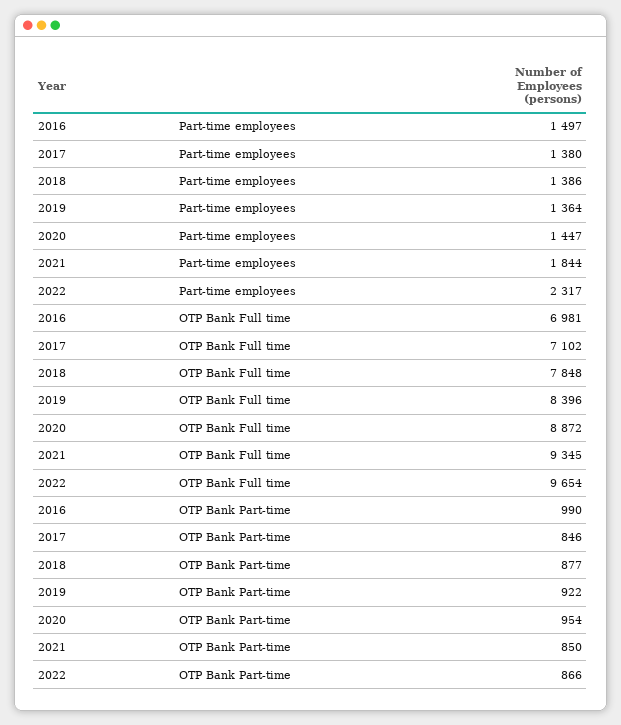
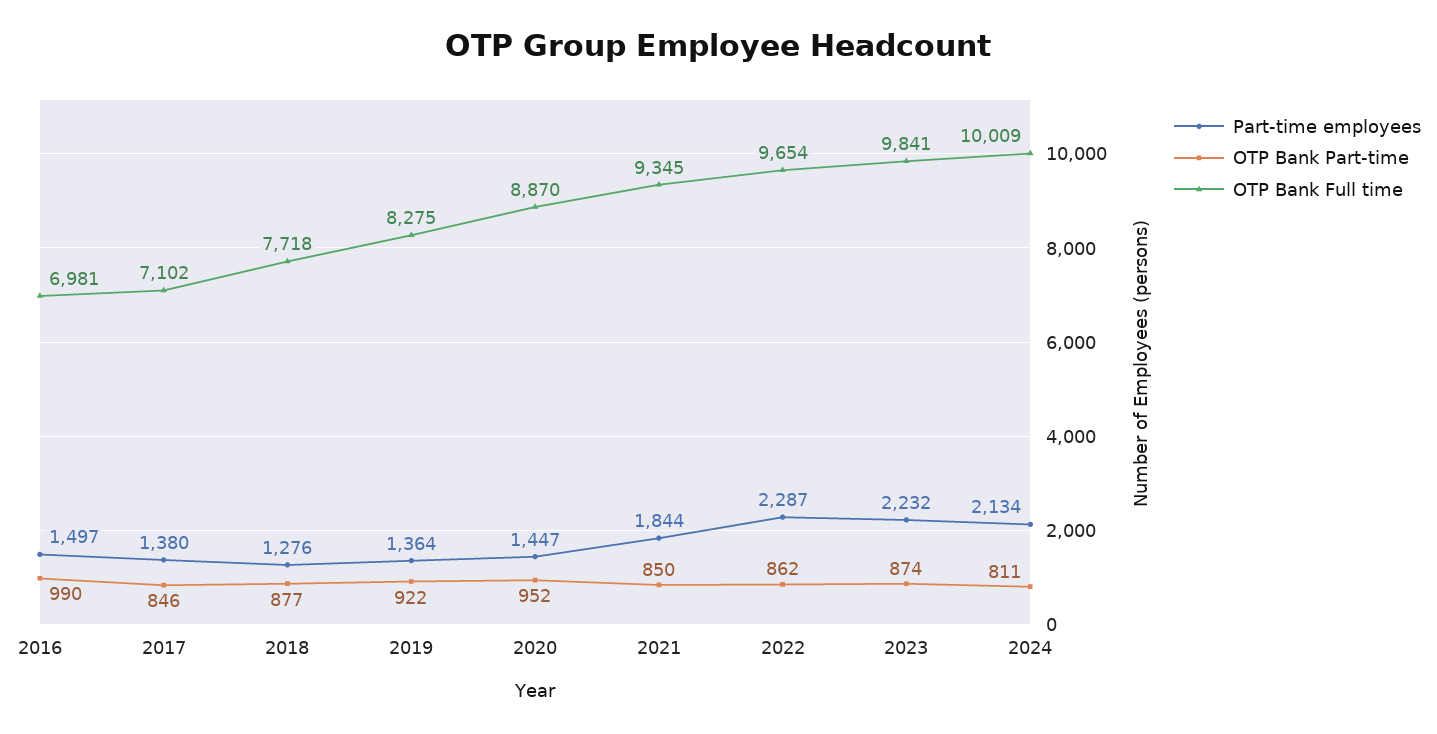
Part-time employees, 2018: 1386 -> 1276
Part-time employees, 2022: 2317 -> 2287
OTP Bank Full time, 2018: 7848 -> 7718
OTP Bank Full time, 2019: 8396 -> 8275
OTP Bank Full time, 2020: 8872 -> 8870
OTP Bank Part-time, 2020: 954 -> 952
OTP Bank Part-time, 2022: 866 -> 862
Part-time employees, 2023: none -> 2232
OTP Bank Part-time, 2023: none -> 874
OTP Bank Full time, 2023: none -> 9841
Part-time employees, 2024: none -> 2134
OTP Bank Part-time, 2024: none -> 811
OTP Bank Full time, 2024: none -> 10009

